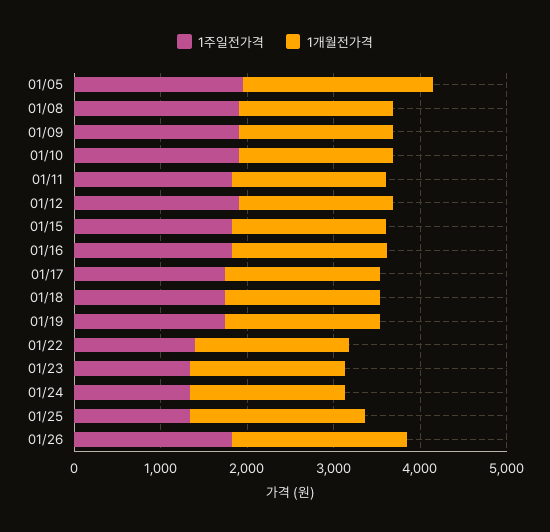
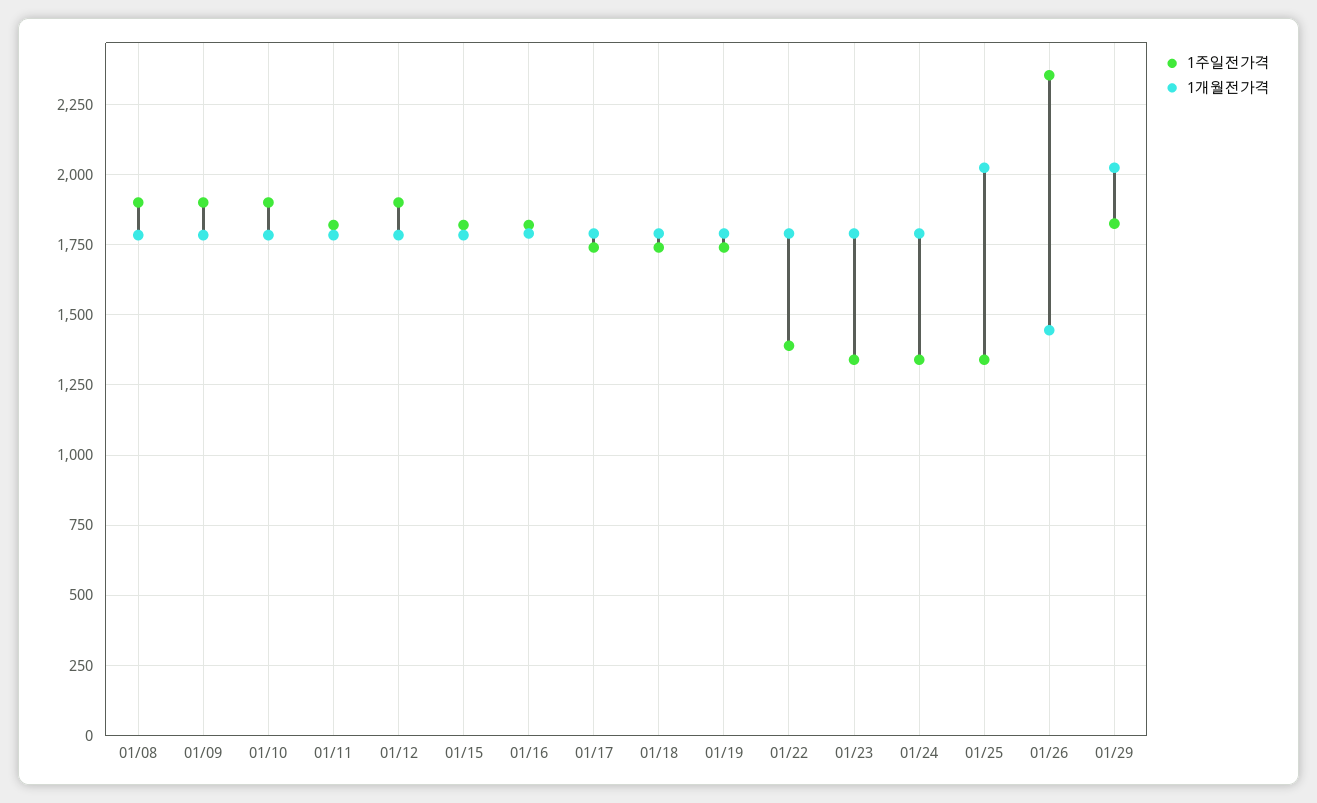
1주일전가격, 01/05: 2000 -> none
1개월전가격, 01/05: 2200 -> none
1주일전가격, 01/26: 1800 -> 2350
1개월전가격, 01/26: 2000 -> 1450
1주일전가격, 01/29: none -> 1825
1개월전가격, 01/29: none -> 2025

